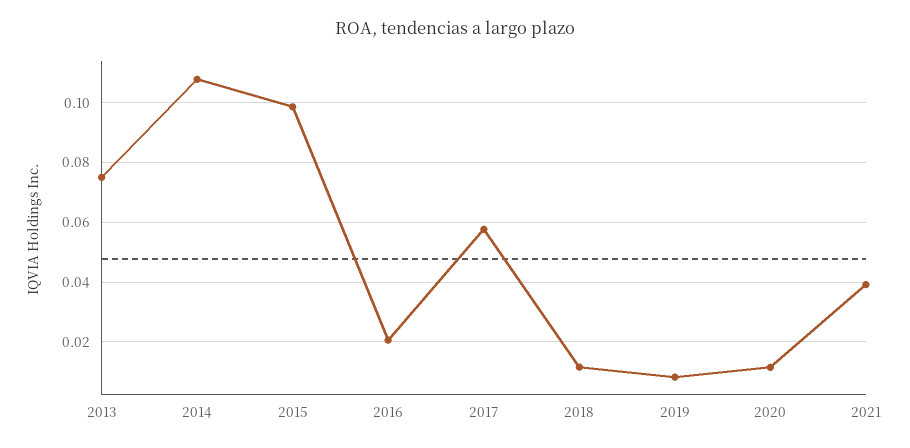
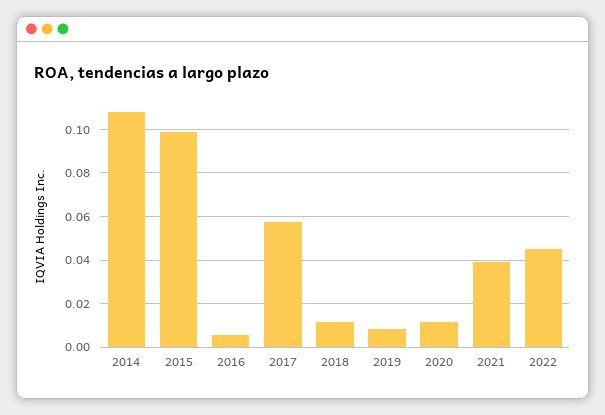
2013: 0.075 -> none
2016: 0.02 -> 0.005
2022: none -> 0.045

